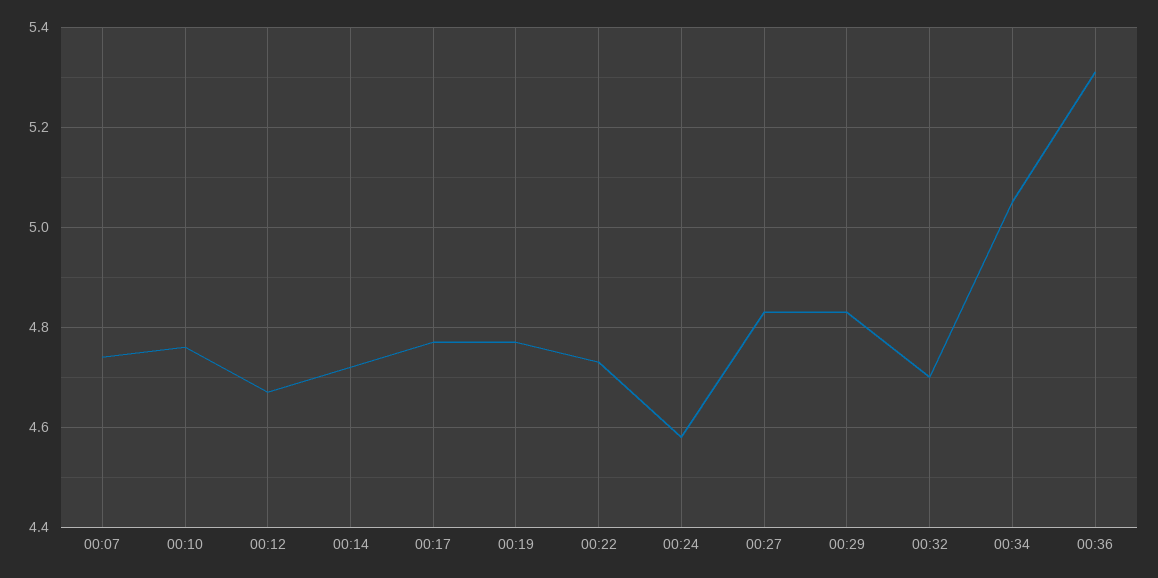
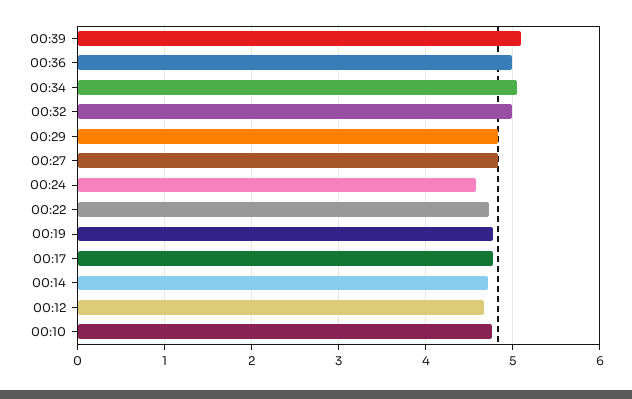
00:07: 4.75 -> none
00:32: 4.7 -> 5
00:36: 5.3 -> 5
00:39: none -> 5.1

